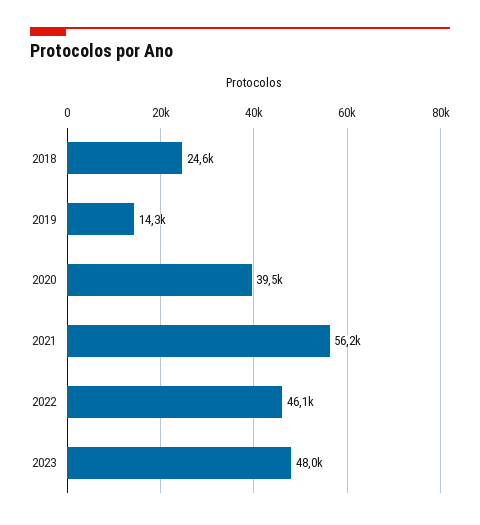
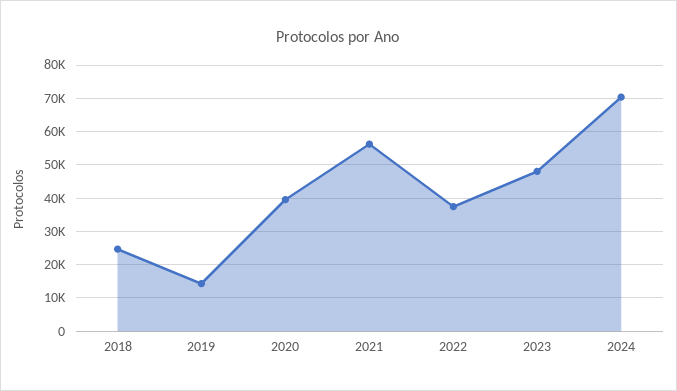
2022: 46100 -> 38000
2024: none -> 70000

